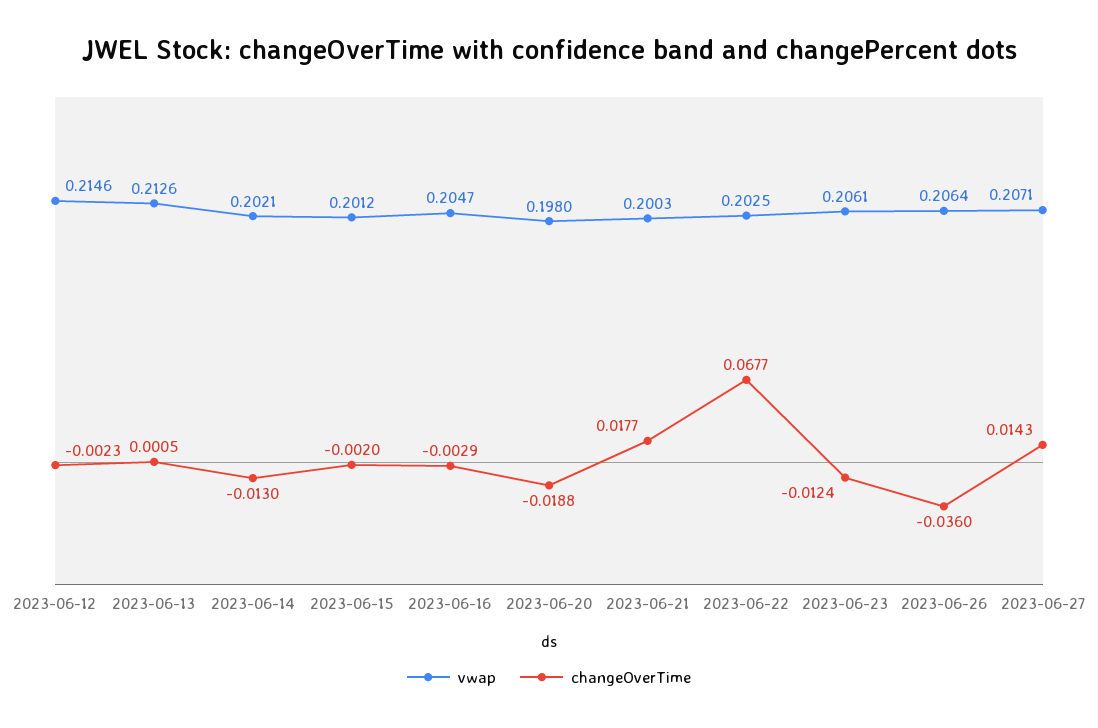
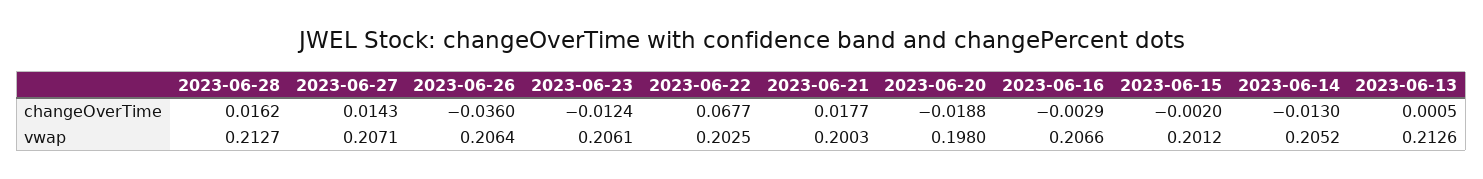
vwap, 2023-06-12: 0.2146 -> none
changeOverTime, 2023-06-12: -0.0023 -> none
vwap, 2023-06-14: 0.2021 -> 0.2052
vwap, 2023-06-16: 0.2047 -> 0.2066
changeOverTime, 2023-06-28: none -> 0.0162
vwap, 2023-06-28: none -> 0.2127

